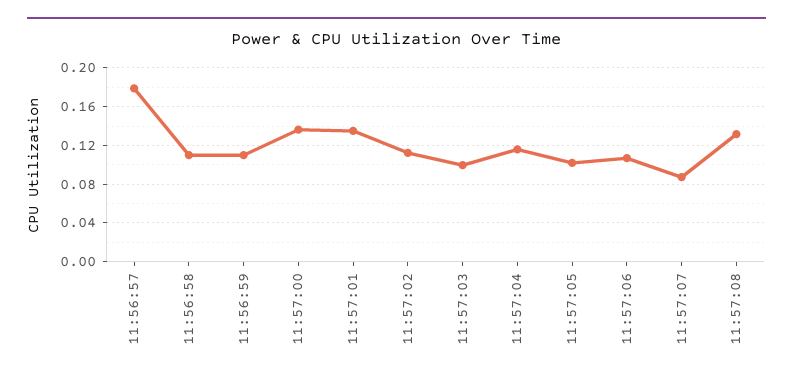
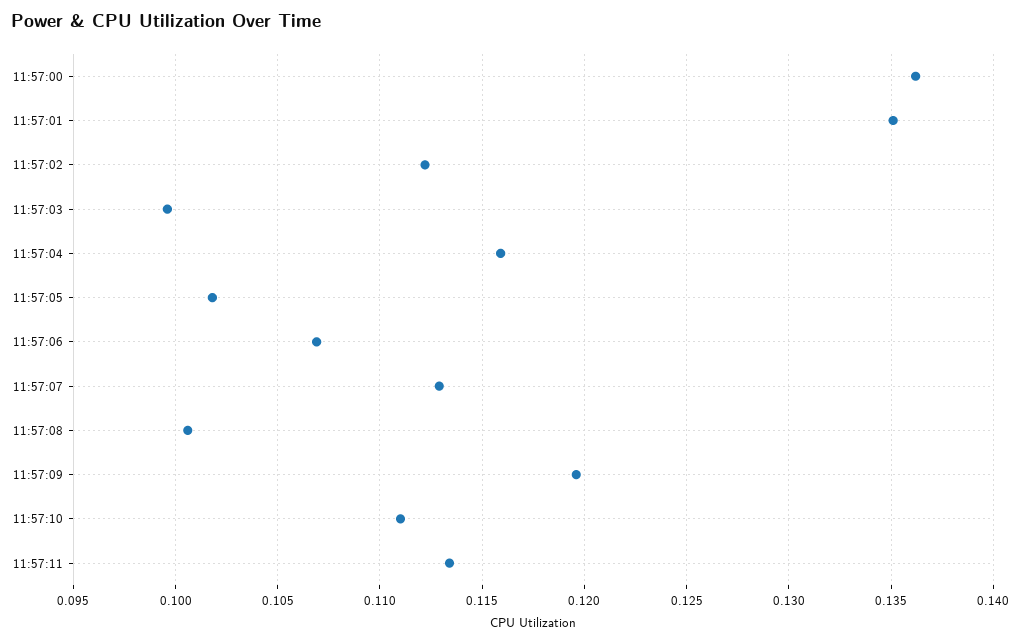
11:56:57: 0.18 -> none
11:56:58: 0.11 -> none
11:56:59: 0.11 -> none
11:57:07: 0.09 -> 0.113
11:57:08: 0.13 -> 0.1005
11:57:09: none -> 0.1195
11:57:10: none -> 0.111
11:57:11: none -> 0.1135

